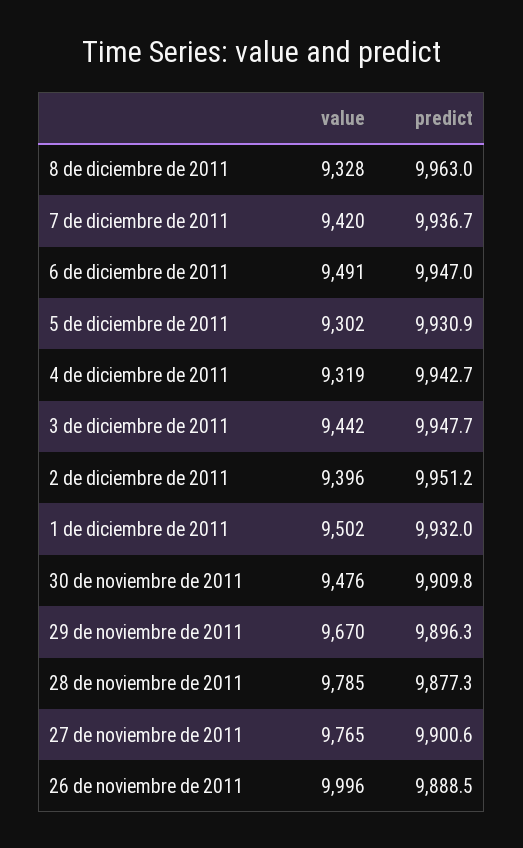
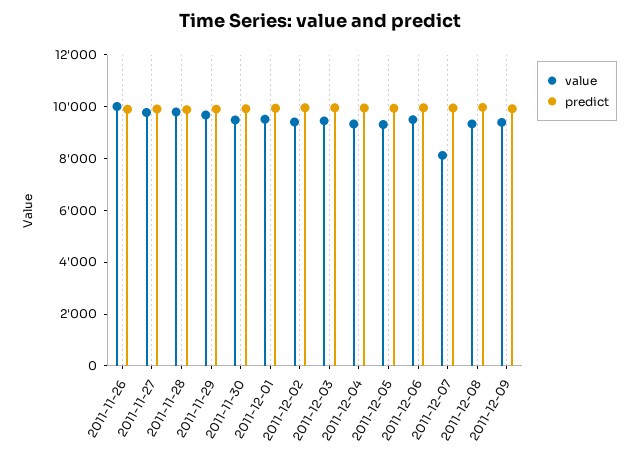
value, 7 de diciembre de 2011: 9420 -> 8000
value, 2011-12-09: none -> 9500
predict, 2011-12-09: none -> 10000

